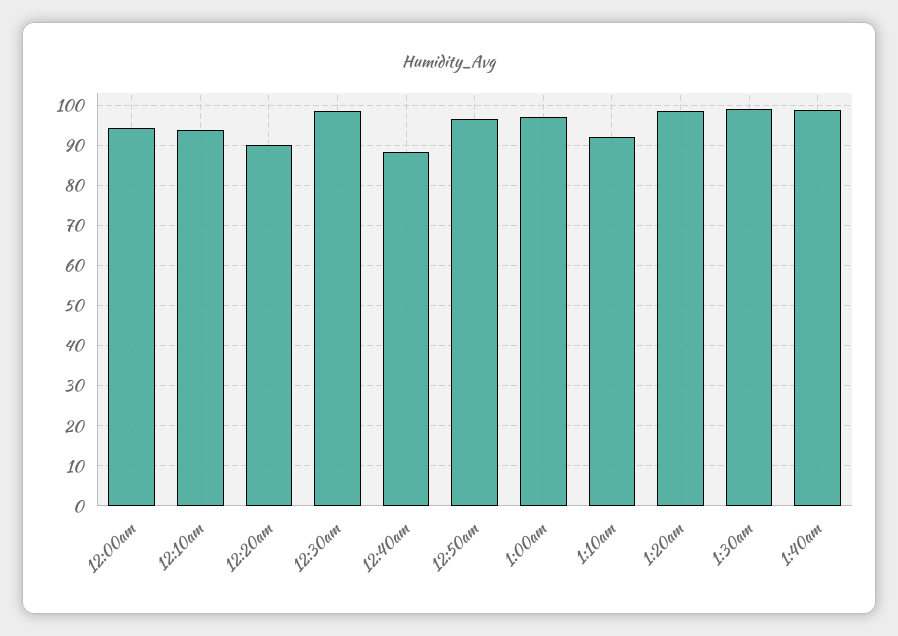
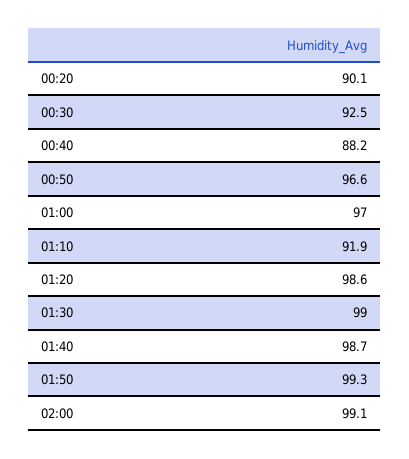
12:00am: 94 -> none
12:10am: 94 -> none
12:30am: 98 -> 92.5
01:50: none -> 99.3
02:00: none -> 99.1

